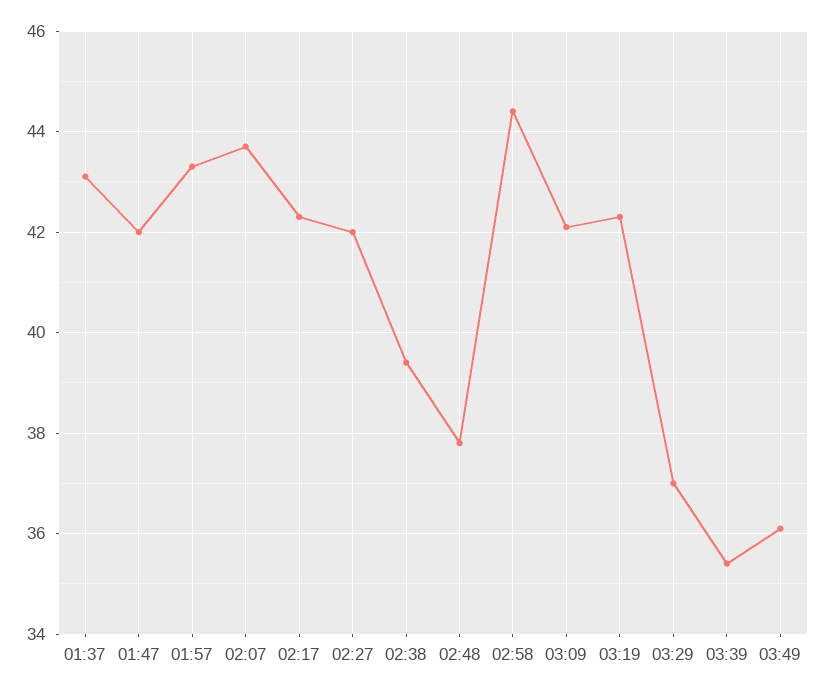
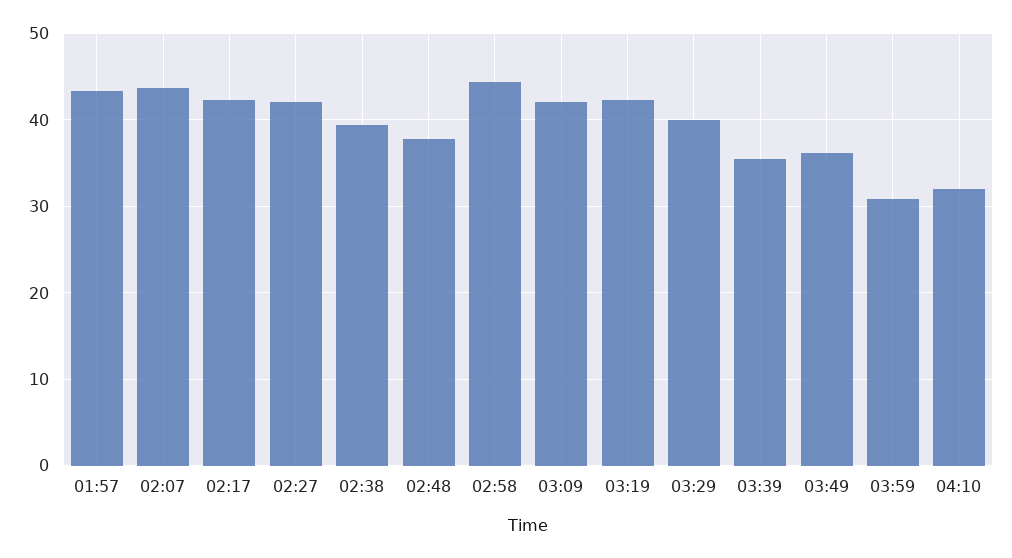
01:37: 43 -> none
01:47: 42 -> none
03:29: 37 -> 40
03:59: none -> 31
04:10: none -> 32

